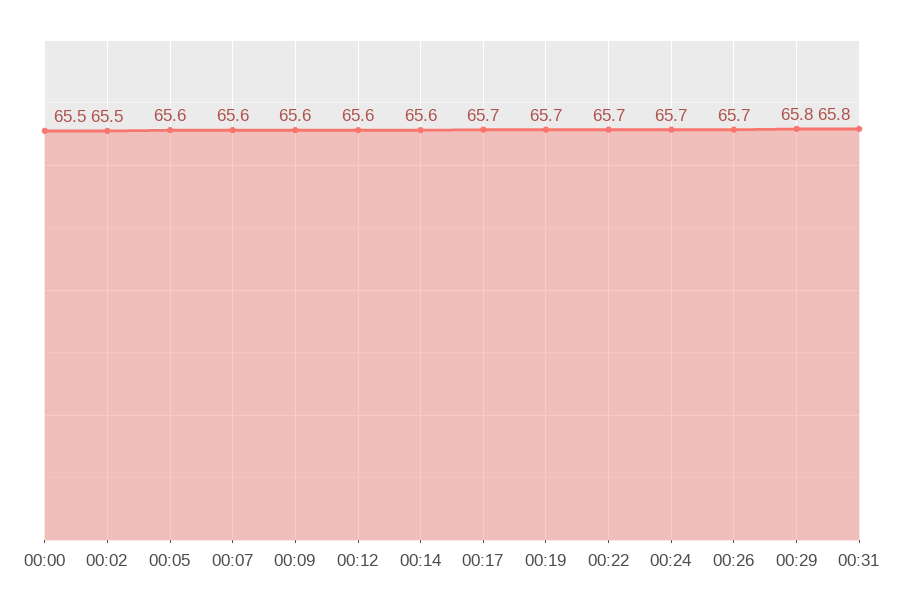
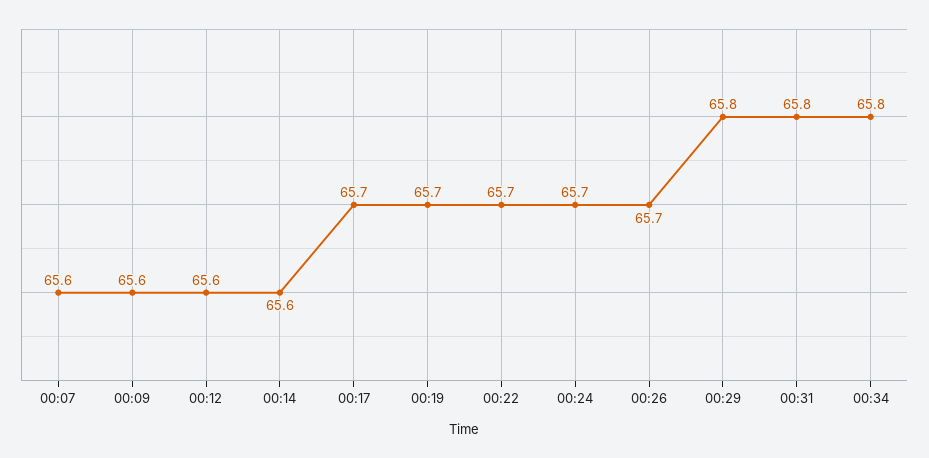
00:00: 65.5 -> none
00:02: 65.5 -> none
00:05: 65.6 -> none
00:34: none -> 65.8

